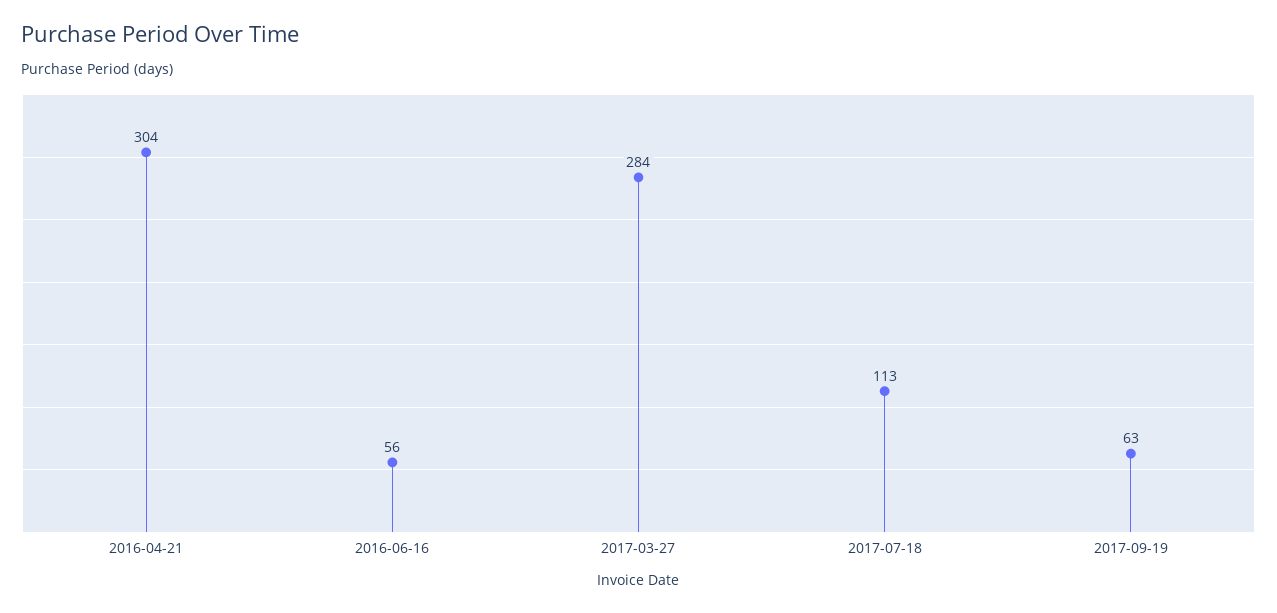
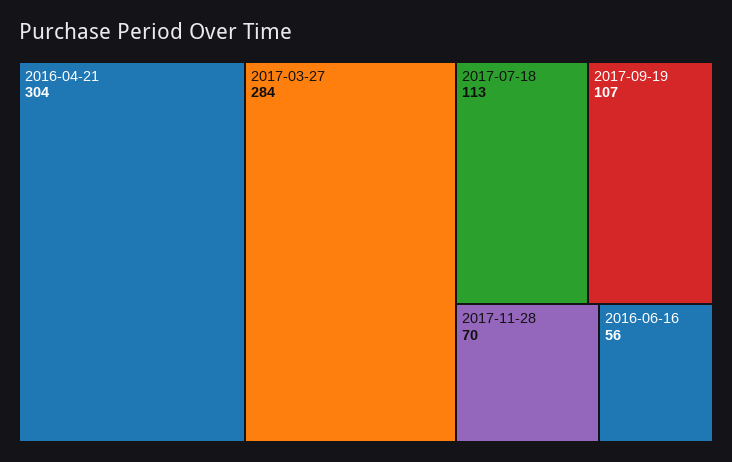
2017-09-19: 63 -> 107
2017-11-28: none -> 70

